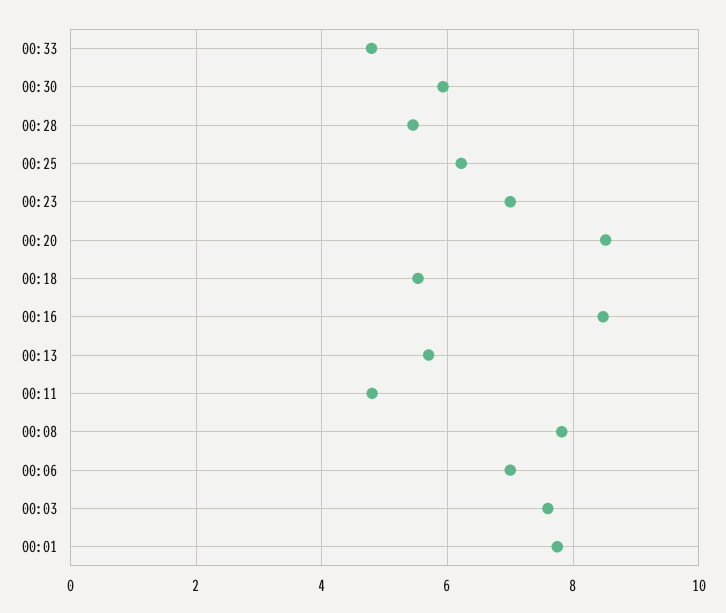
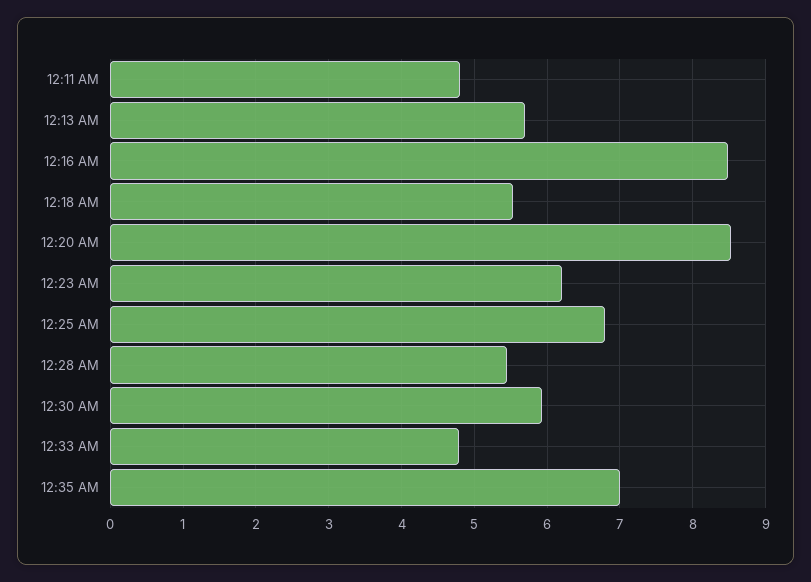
00:25: 6.2 -> 6.8
00:23: 7 -> 6.2
00:08: 7.8 -> none
00:06: 7 -> none
00:03: 7.6 -> none
00:01: 7.8 -> none
12:35 AM: none -> 7

